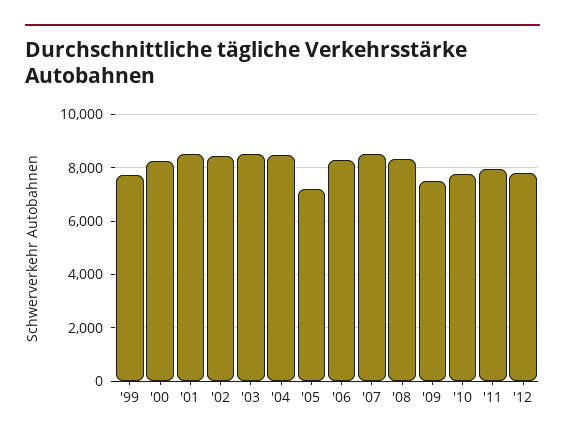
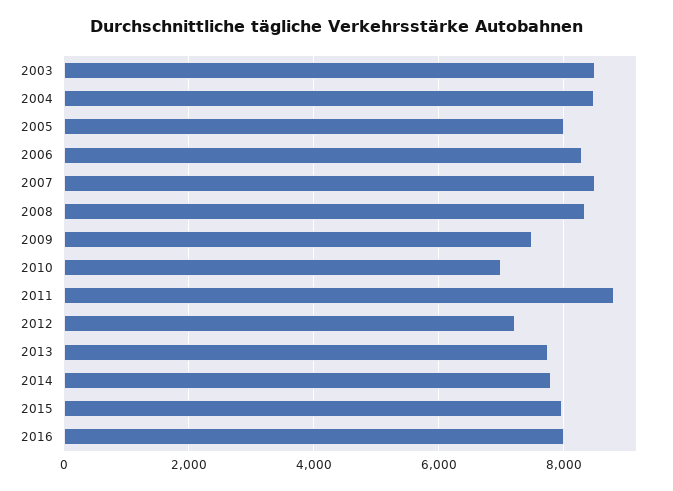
'99: 7750 -> none
'00: 8250 -> none
'01: 8500 -> none
'02: 8500 -> none
'05: 7250 -> 8000
'10: 7750 -> 7000
'11: 8000 -> 8800
'12: 7750 -> 7200
2013: none -> 7800
2014: none -> 7800
2015: none -> 8000
2016: none -> 8000

